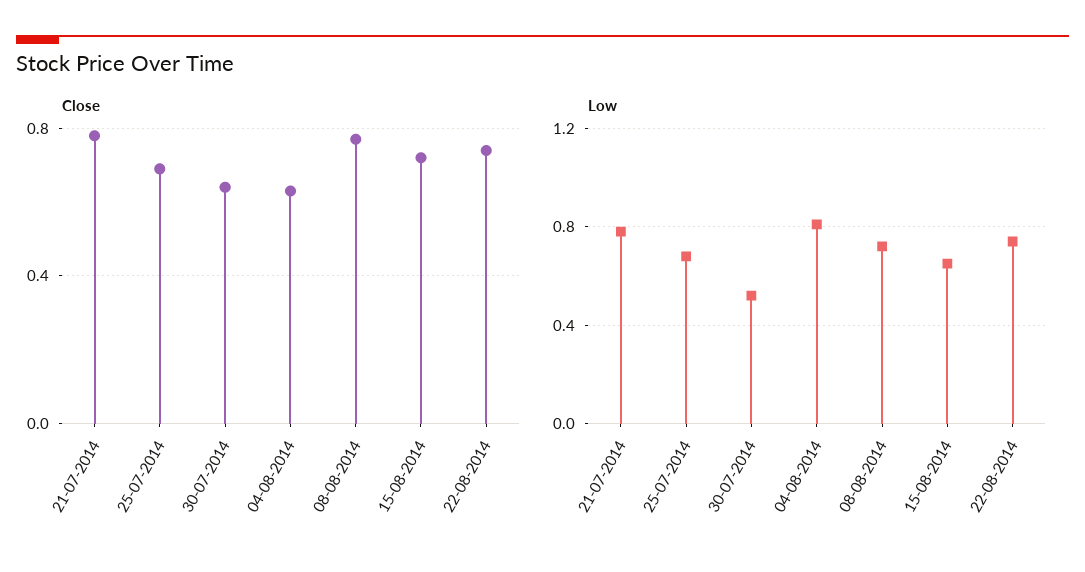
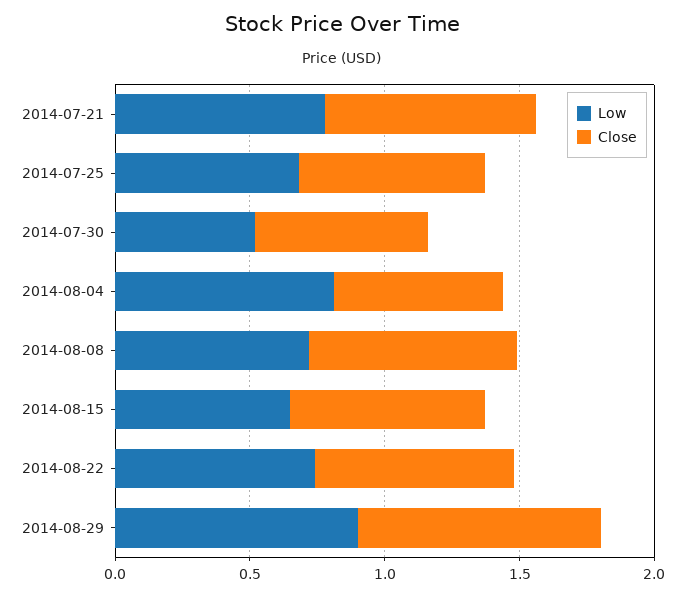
Low, 2014-08-29: none -> 0.9
Close, 2014-08-29: none -> 0.9

